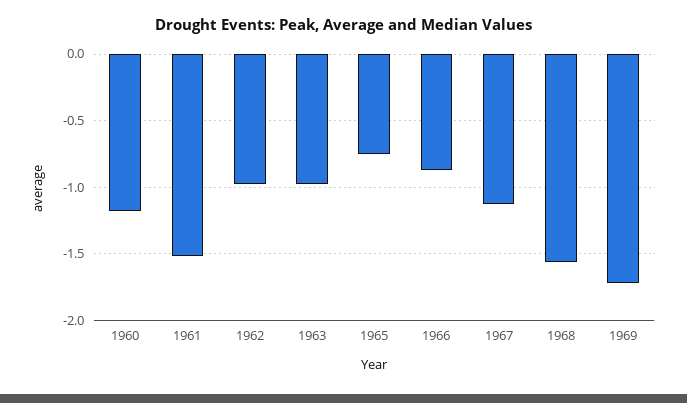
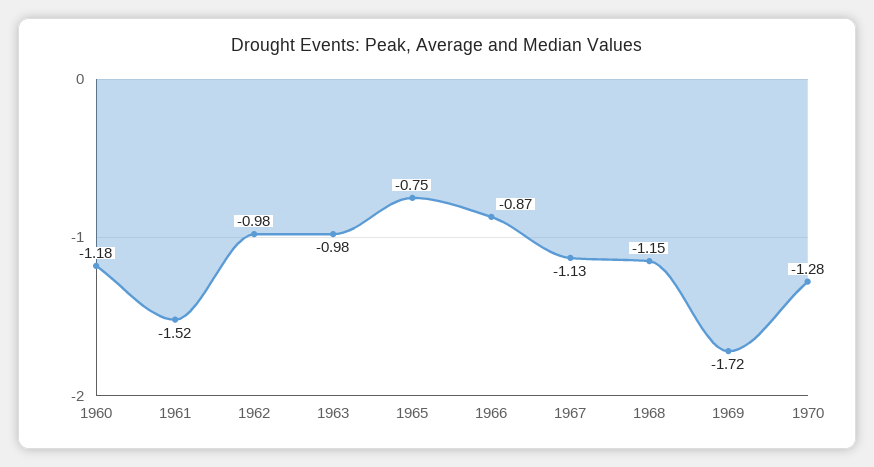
1968: -1.55 -> -1.15
1970: none -> -1.28

